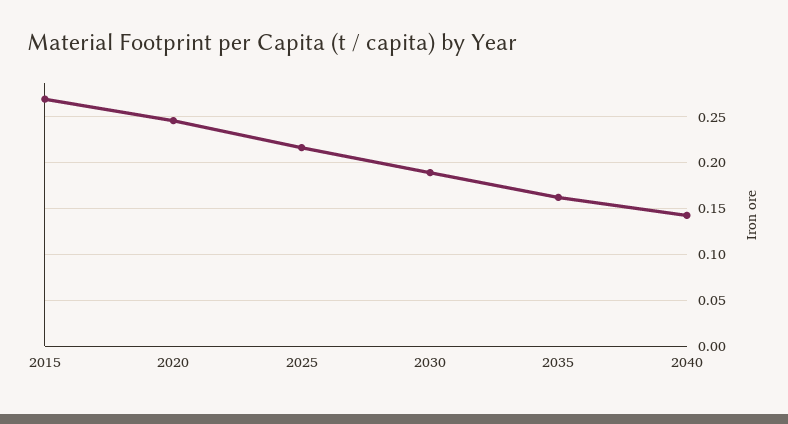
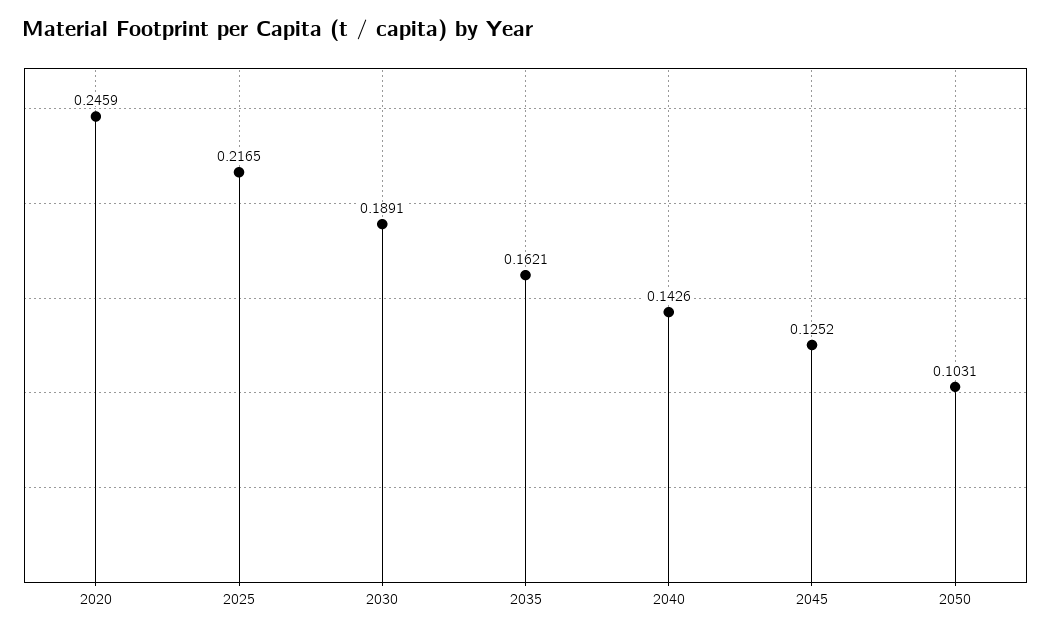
2015: 0.27 -> none
2045: none -> 0.1252
2050: none -> 0.1031

